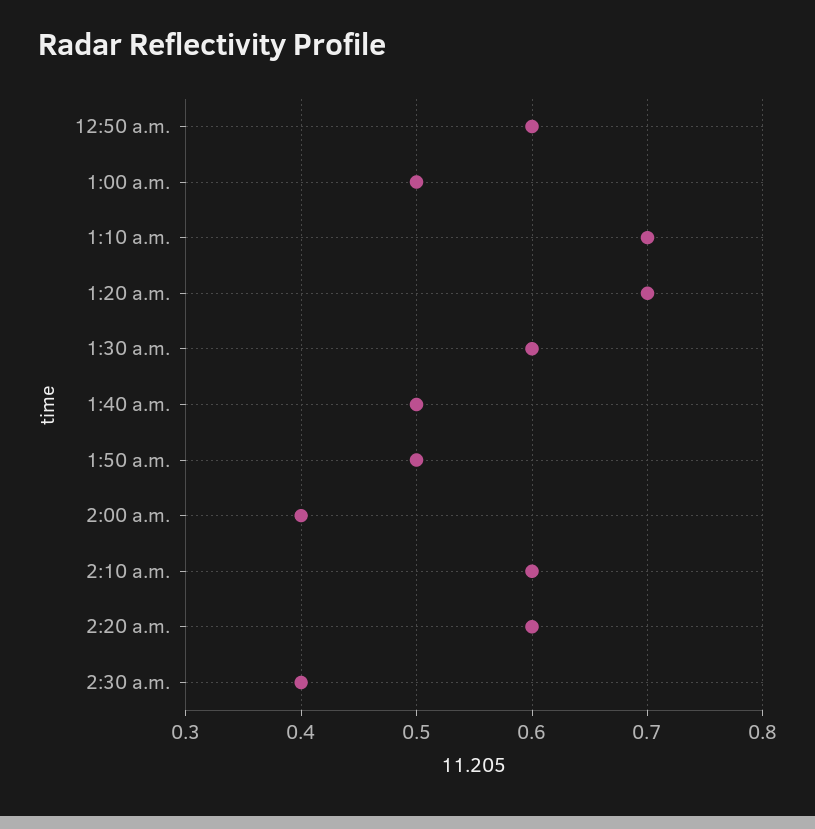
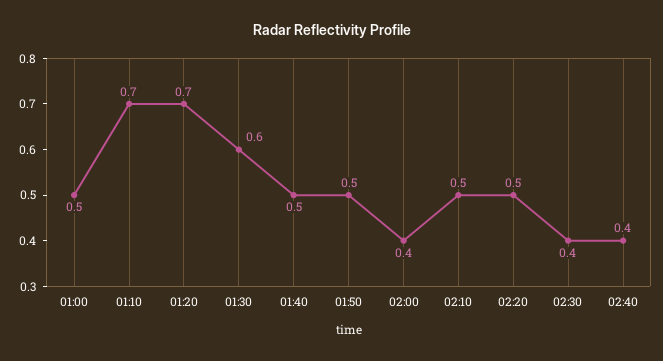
12:50 a.m.: 0.6 -> none
2:10 a.m.: 0.6 -> 0.5
2:20 a.m.: 0.6 -> 0.5
02:40: none -> 0.4

